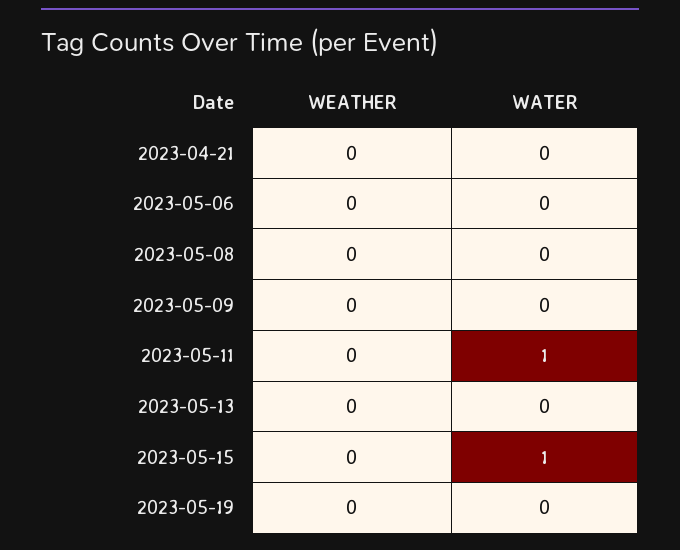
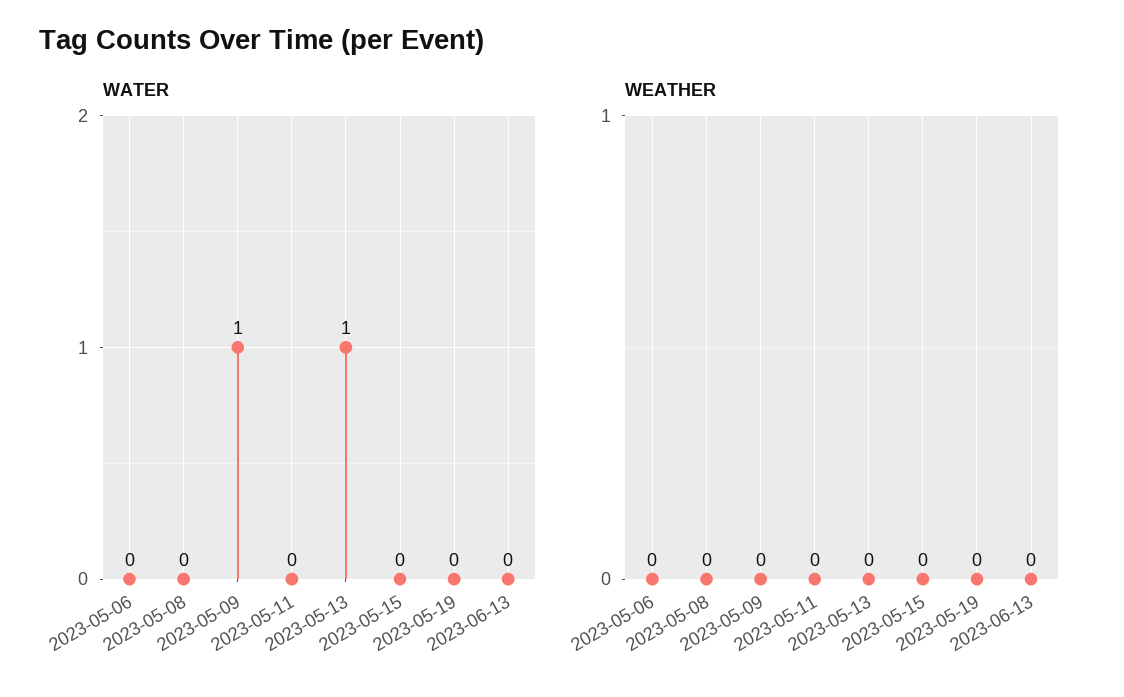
WEATHER, 2023-04-21: 0 -> none
WATER, 2023-04-21: 0 -> none
WATER, 2023-05-09: 0 -> 1
WATER, 2023-05-11: 1 -> 0
WATER, 2023-05-13: 0 -> 1
WATER, 2023-05-15: 1 -> 0
WATER, 2023-06-13: none -> 0
WEATHER, 2023-06-13: none -> 0

